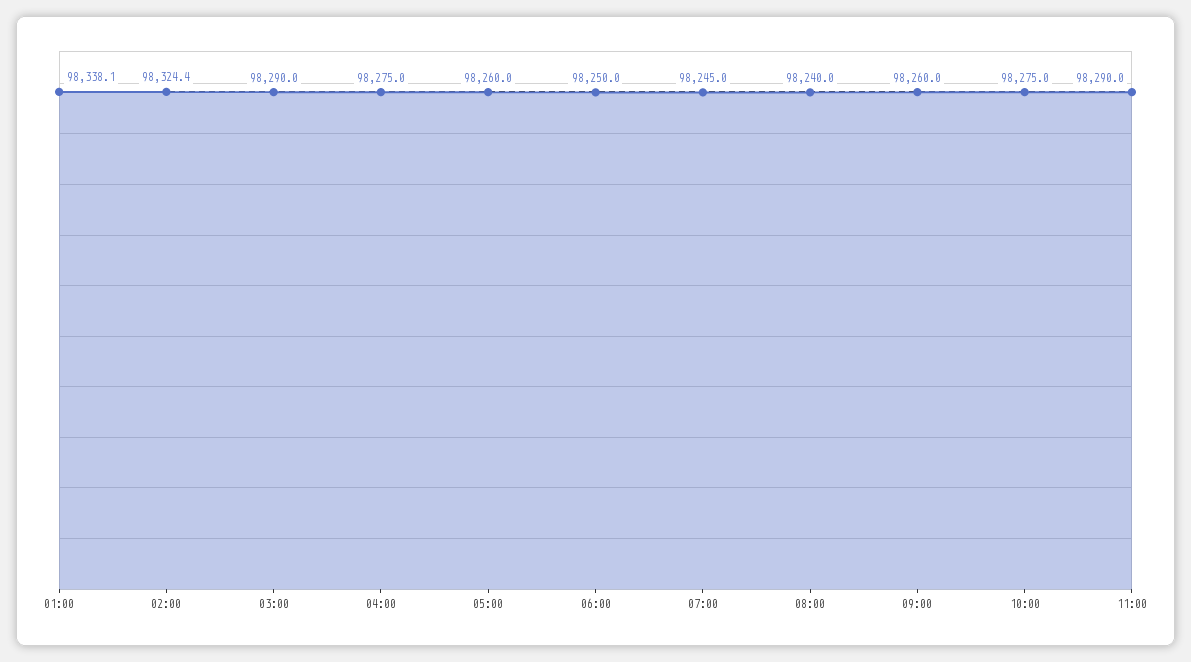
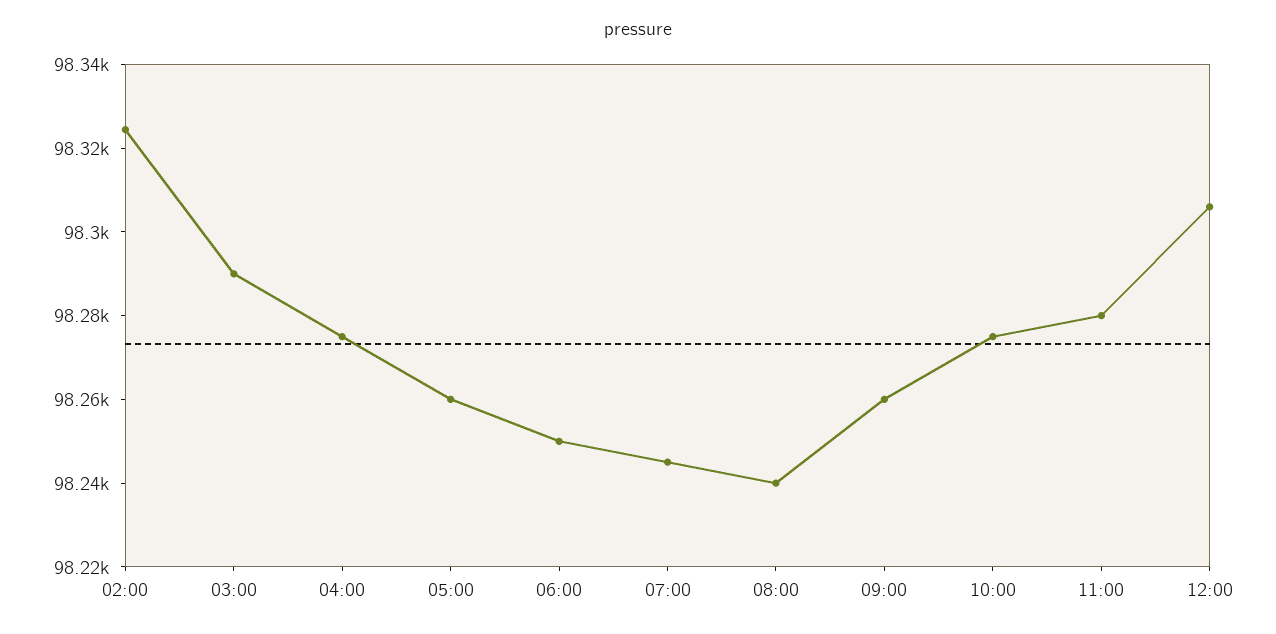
01:00: 98338.1 -> none
11:00: 98290 -> 98280
12:00: none -> 98305

